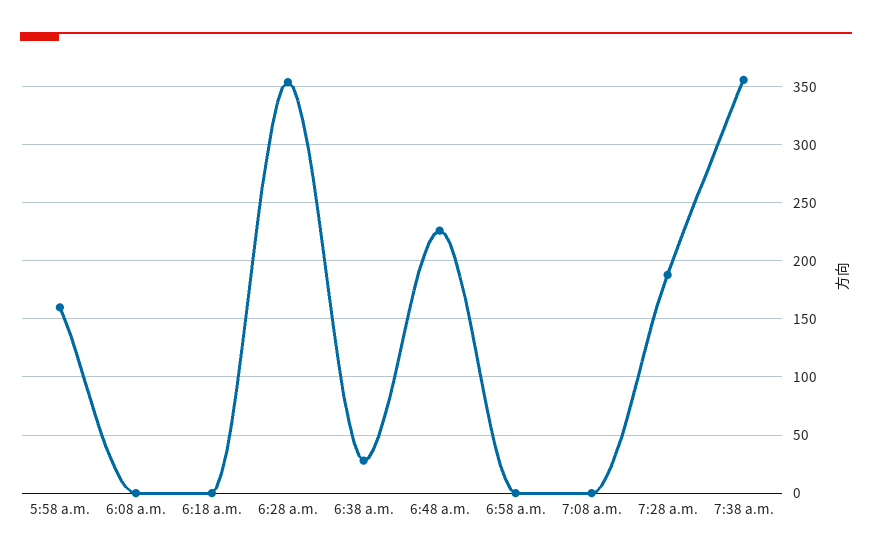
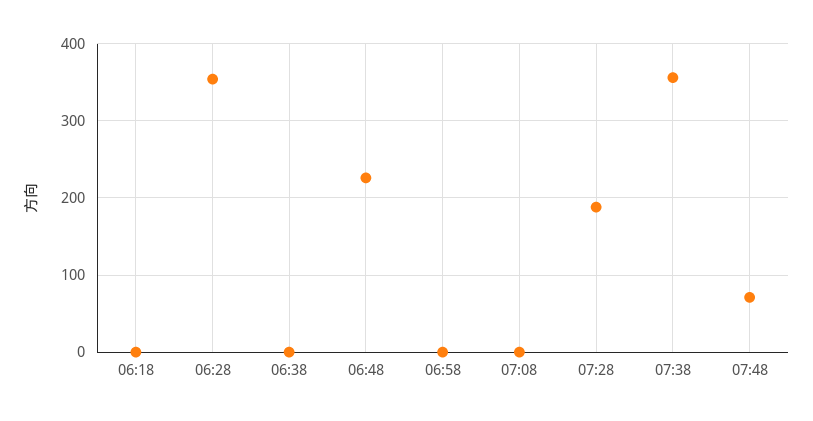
5:58 a.m.: 160 -> none
6:08 a.m.: 0 -> none
6:38 a.m.: 30 -> 0
07:48: none -> 70

